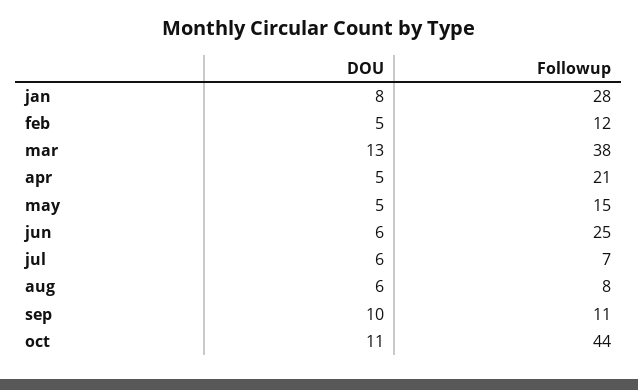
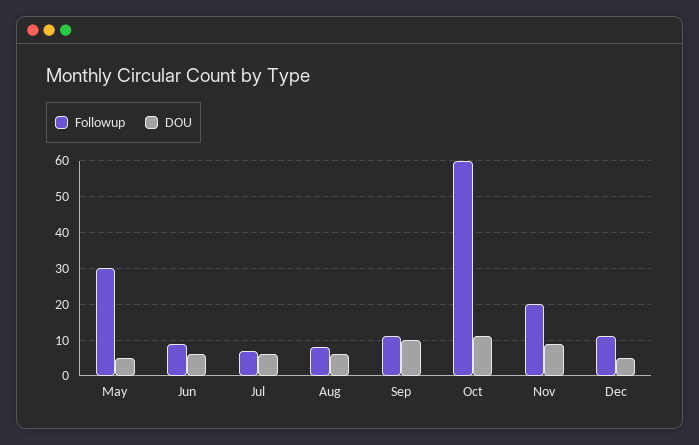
DOU, jan: 8 -> none
Followup, jan: 28 -> none
DOU, feb: 5 -> none
Followup, feb: 12 -> none
DOU, mar: 13 -> none
Followup, mar: 38 -> none
DOU, apr: 5 -> none
Followup, apr: 21 -> none
Followup, may: 15 -> 30
Followup, jun: 25 -> 10
Followup, oct: 44 -> 60
Followup, Nov: none -> 20
DOU, Nov: none -> 10
Followup, Dec: none -> 10
DOU, Dec: none -> 5

